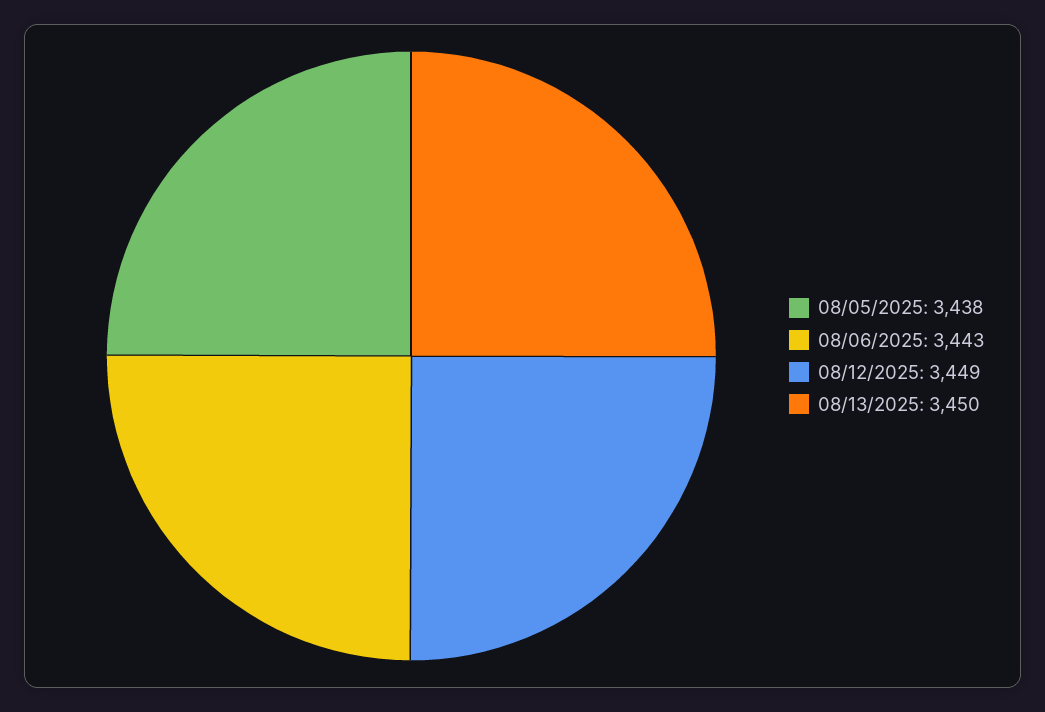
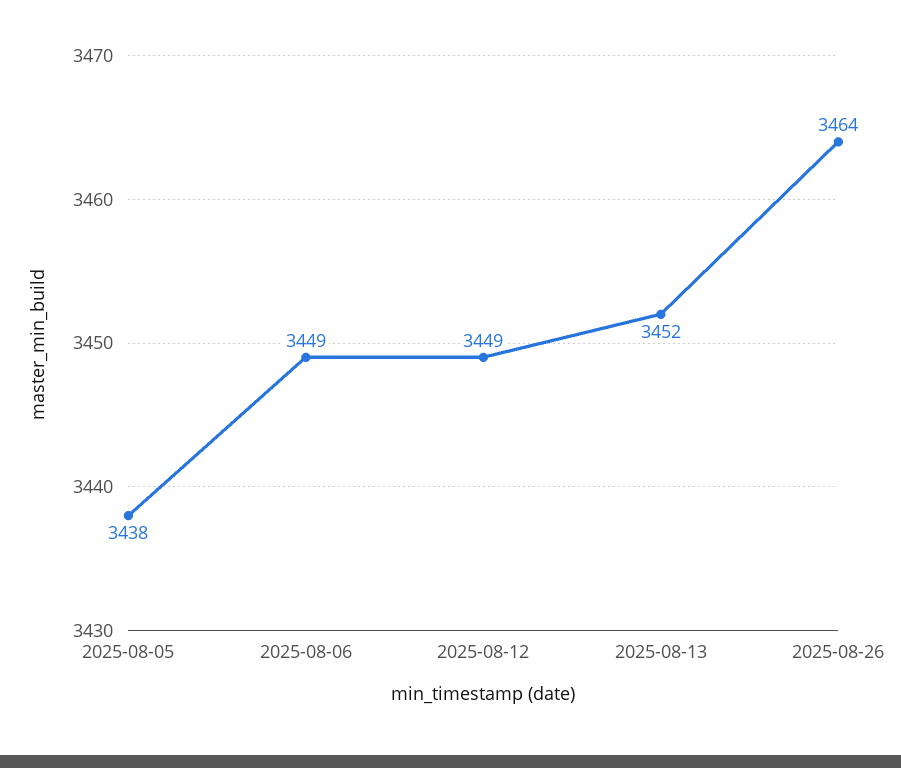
08/06/2025: 3443 -> 3449
08/13/2025: 3450 -> 3452
2025-08-26: none -> 3464

